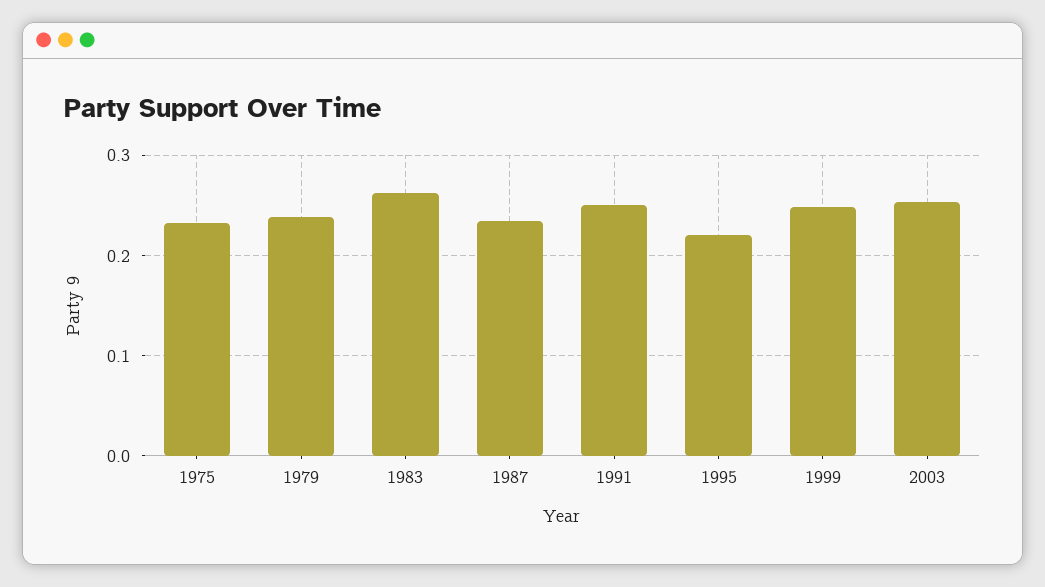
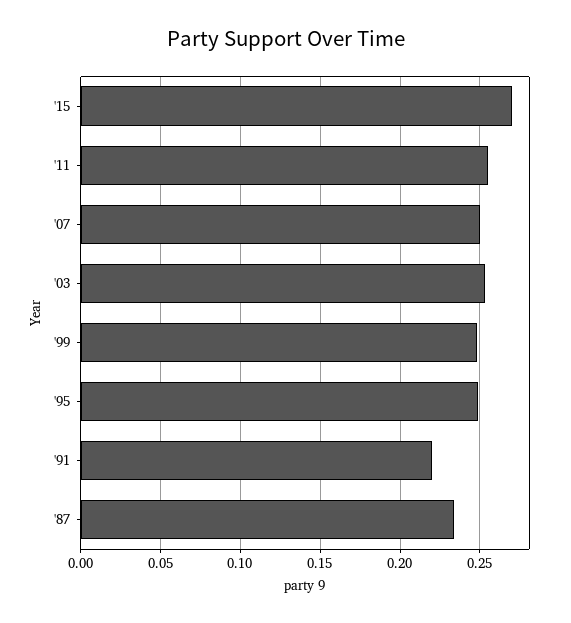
1975: 0.23 -> none
1979: 0.24 -> none
1983: 0.26 -> none
1991: 0.25 -> 0.22
1995: 0.22 -> 0.25
'15: none -> 0.27
'11: none -> 0.255
'07: none -> 0.25

